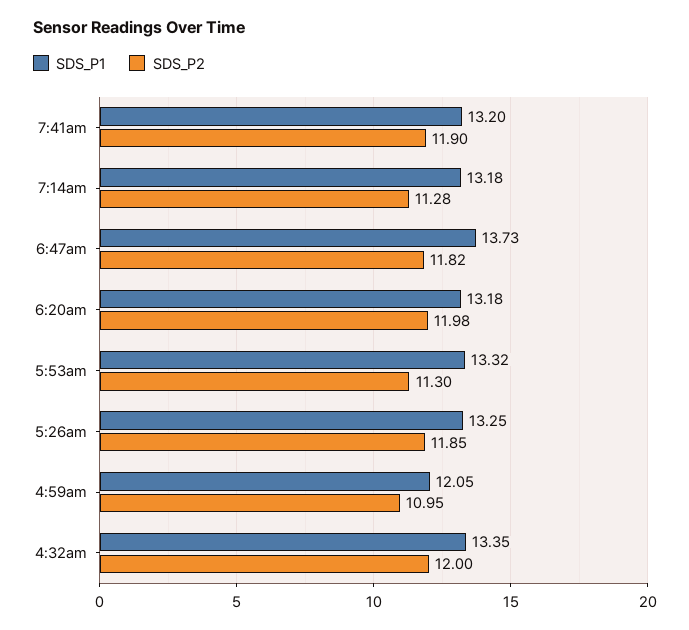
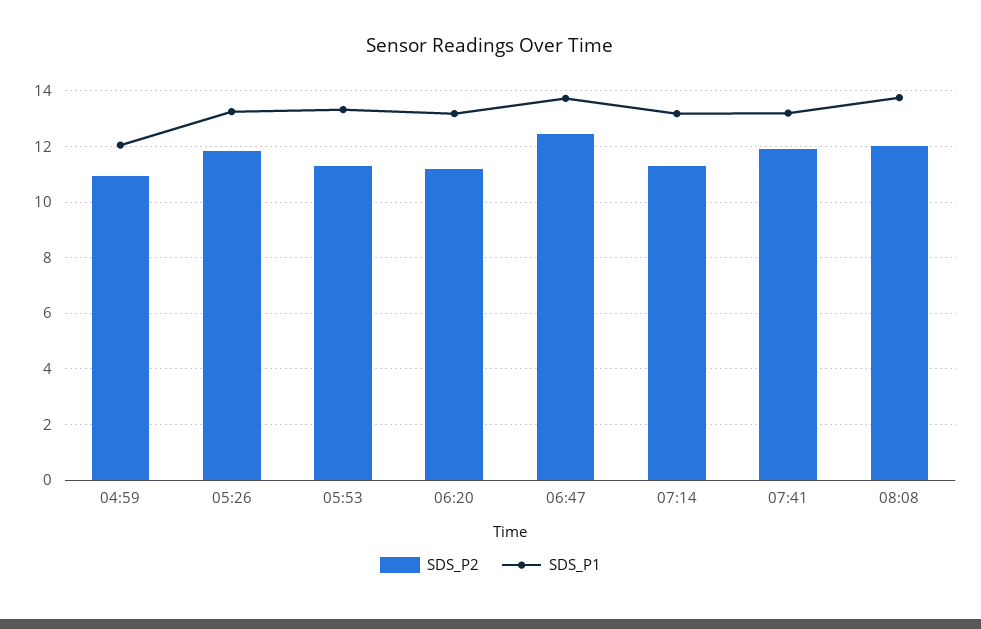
SDS_P2, 6:47am: 11.82 -> 12.5
SDS_P2, 6:20am: 11.98 -> 11.25
SDS_P1, 4:32am: 13.35 -> none
SDS_P2, 4:32am: 12 -> none
SDS_P2, 08:08: none -> 12
SDS_P1, 08:08: none -> 13.75

